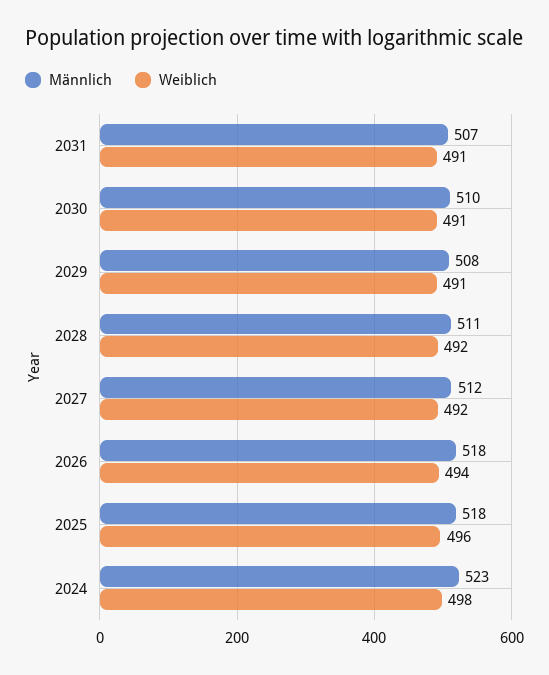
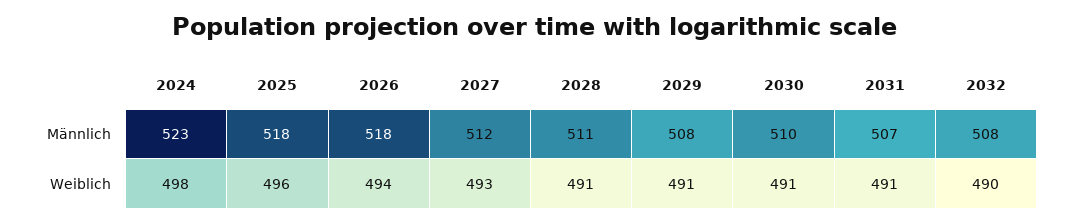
Weiblich, 2028: 492 -> 491
Weiblich, 2027: 492 -> 493
Männlich, 2032: none -> 508
Weiblich, 2032: none -> 490

